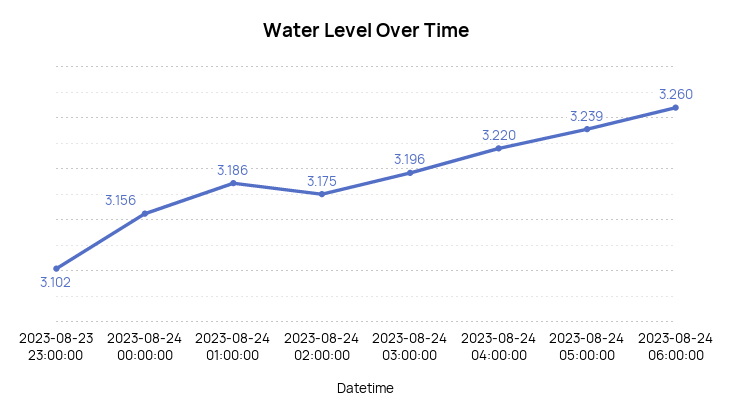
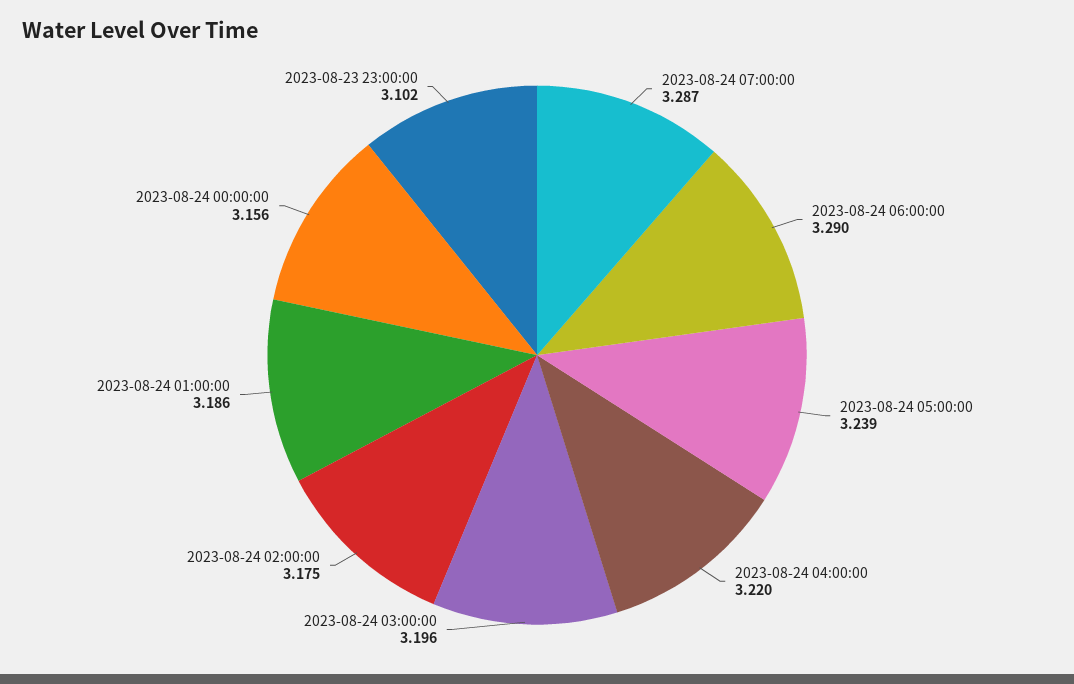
2023-08-24 06:00:00: 3.26 -> 3.29
2023-08-24 07:00:00: none -> 3.287

